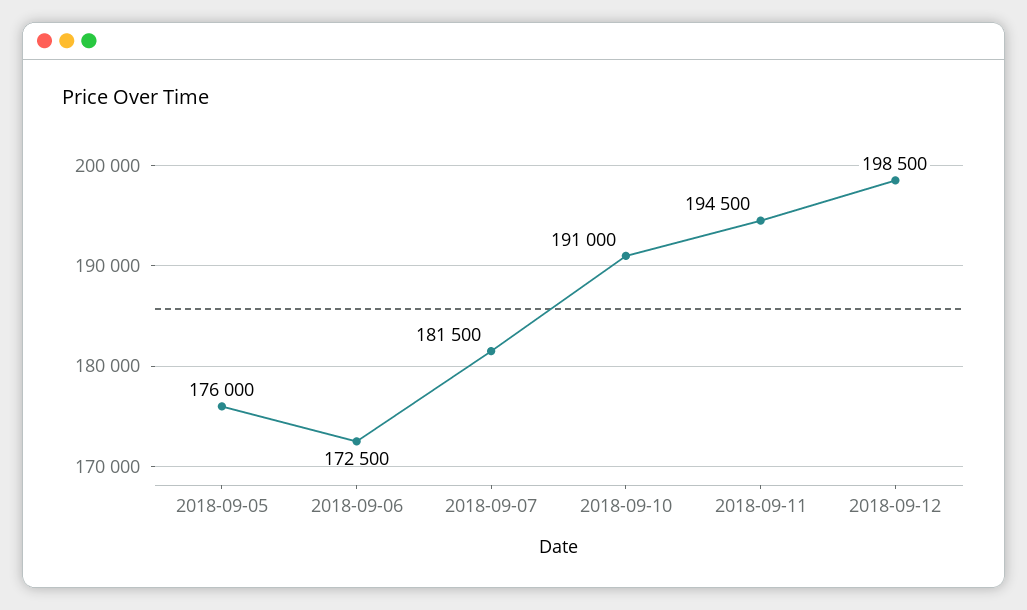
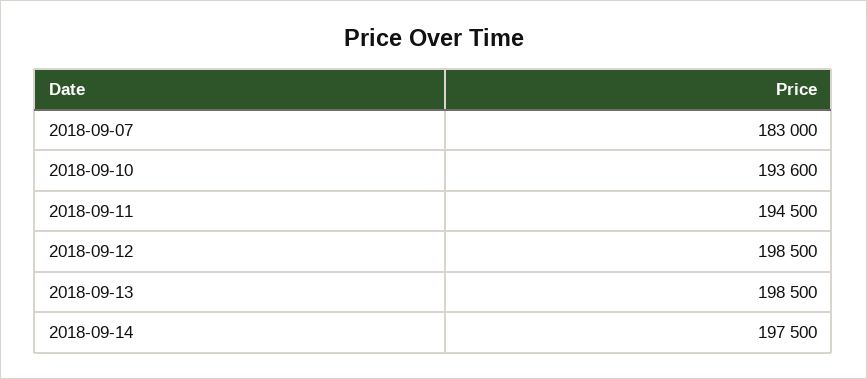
2018-09-05: 176000 -> none
2018-09-06: 172500 -> none
2018-09-07: 181500 -> 183000
2018-09-10: 191000 -> 193600
2018-09-13: none -> 198500
2018-09-14: none -> 197500

